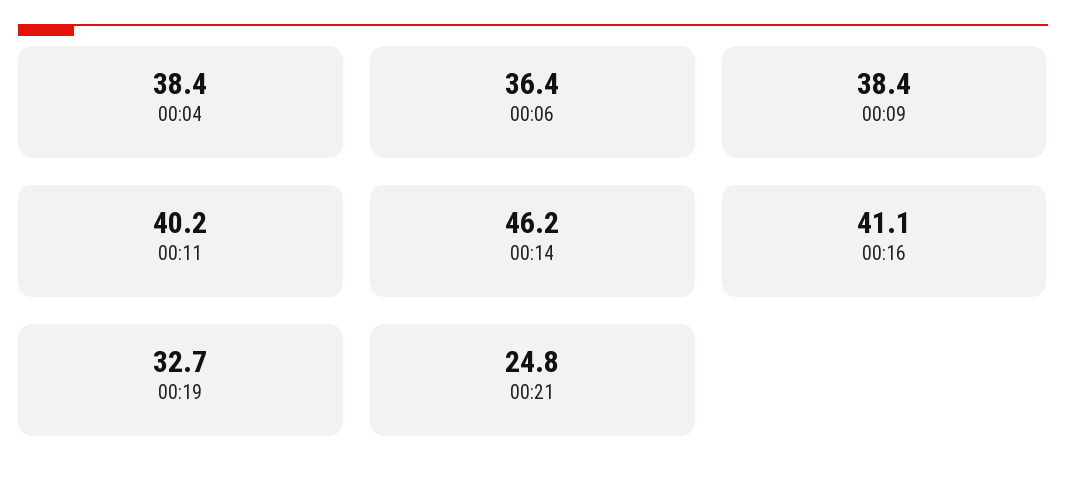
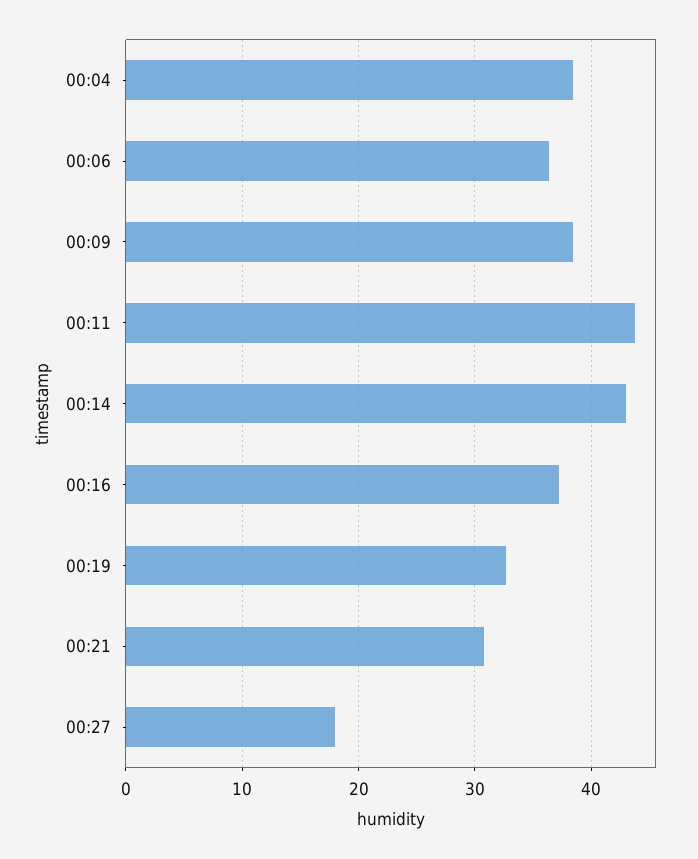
00:11: 40.2 -> 44
00:14: 46.2 -> 43
00:16: 41.1 -> 37
00:21: 24.8 -> 31
00:27: none -> 18

